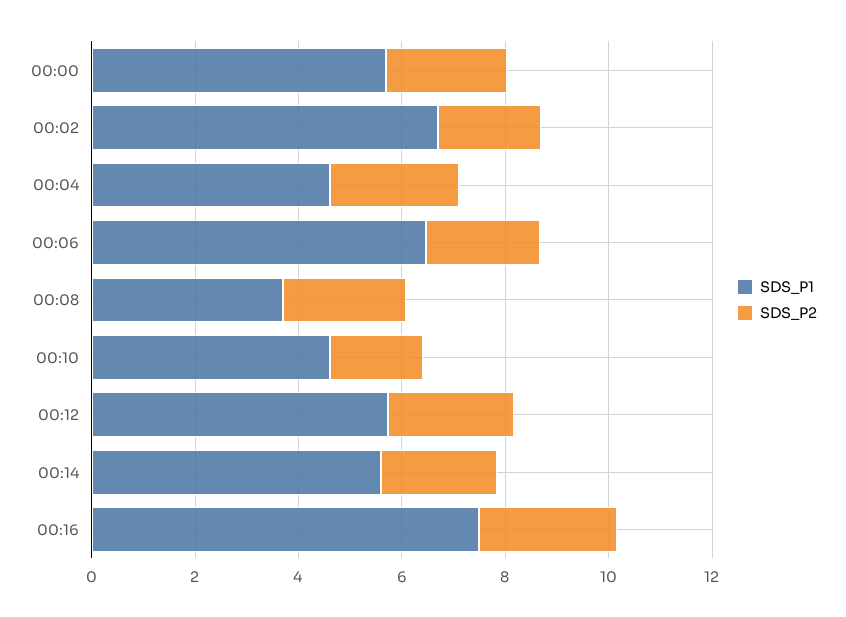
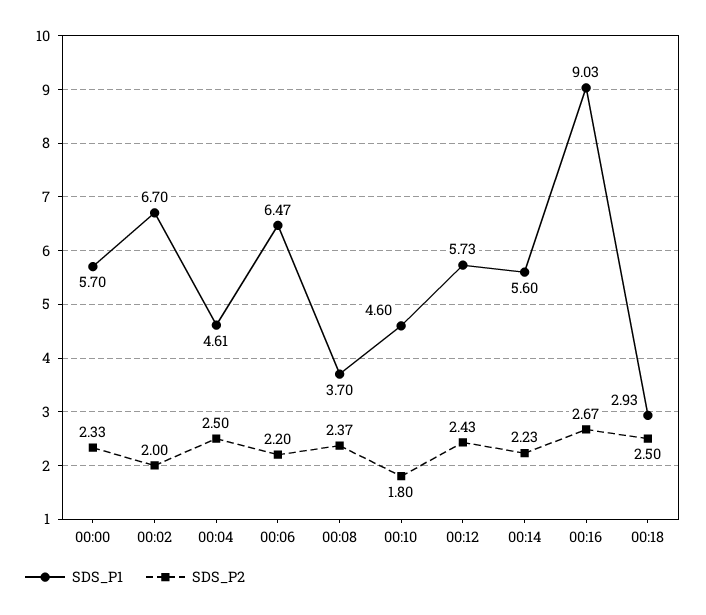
SDS_P1, 00:16: 7.5 -> 9.03
SDS_P1, 00:18: none -> 2.93
SDS_P2, 00:18: none -> 2.5

